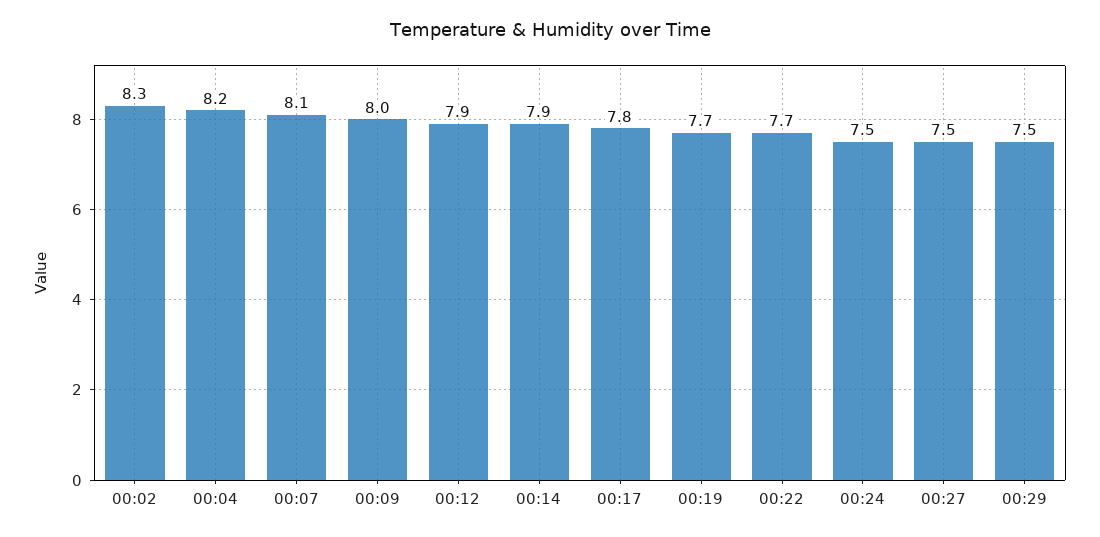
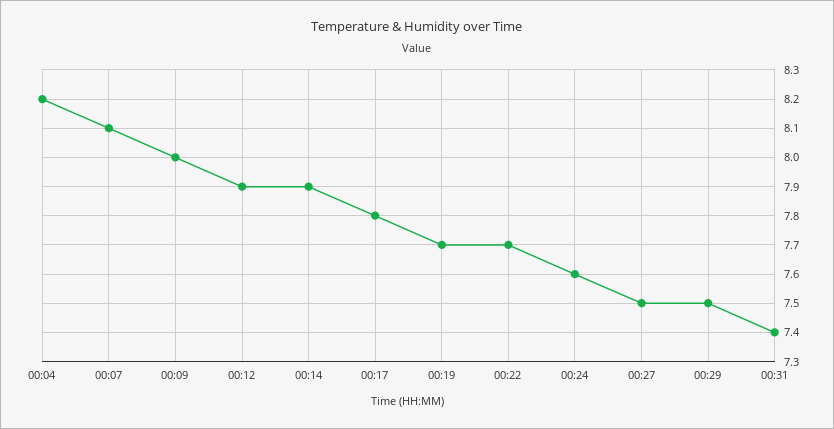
00:02: 8.3 -> none
00:24: 7.5 -> 7.6
00:31: none -> 7.4

